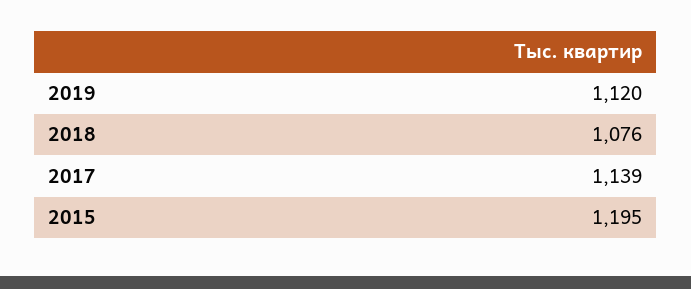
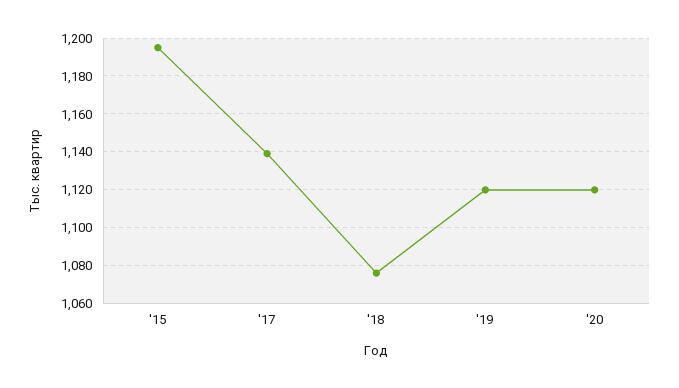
'20: none -> 1120

